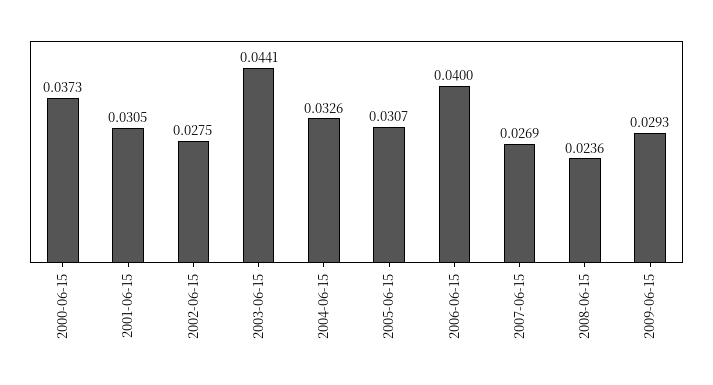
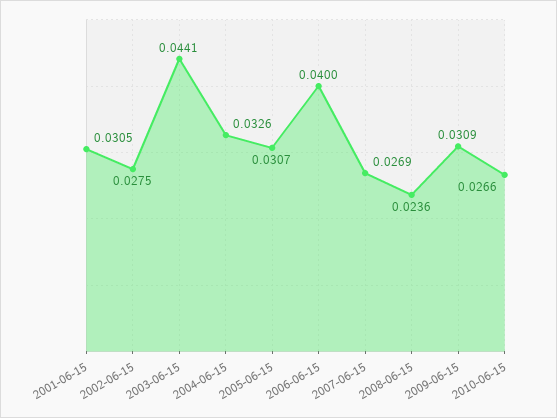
2000-06-15: 0.0373 -> none
2009-06-15: 0.0293 -> 0.0309
2010-06-15: none -> 0.0266

